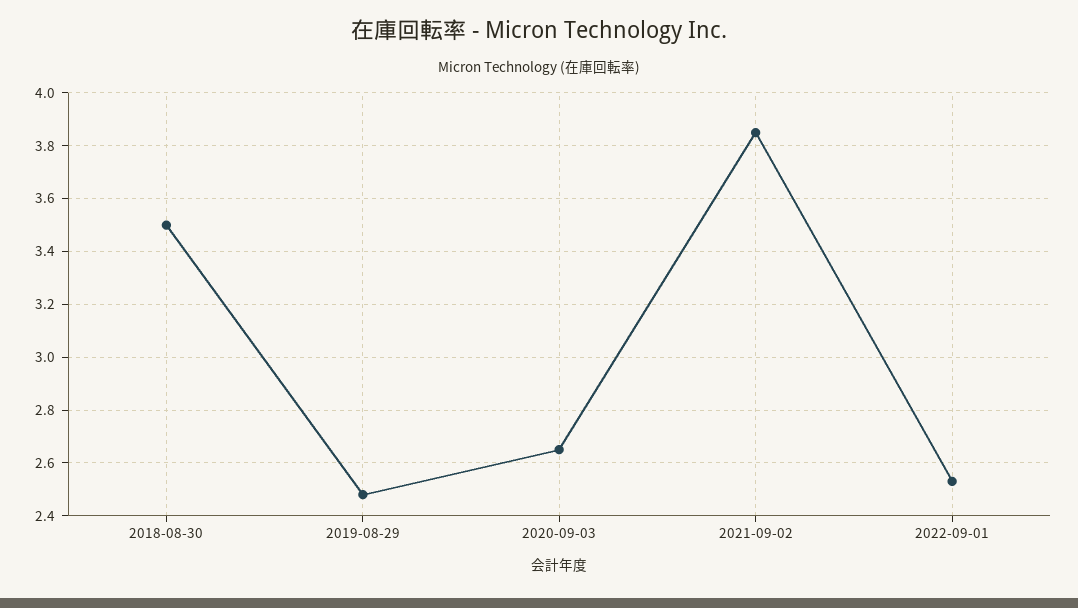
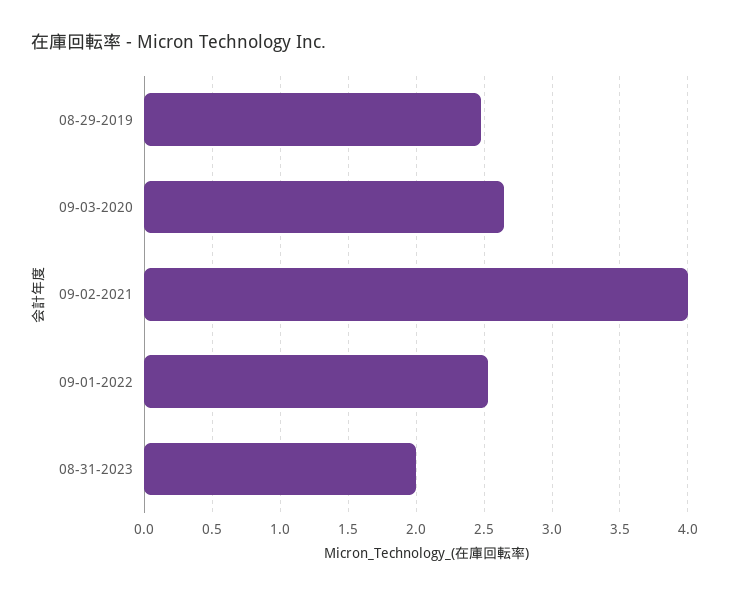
2018-08-30: 3.5 -> none
2021-09-02: 3.85 -> 4
08-31-2023: none -> 2

